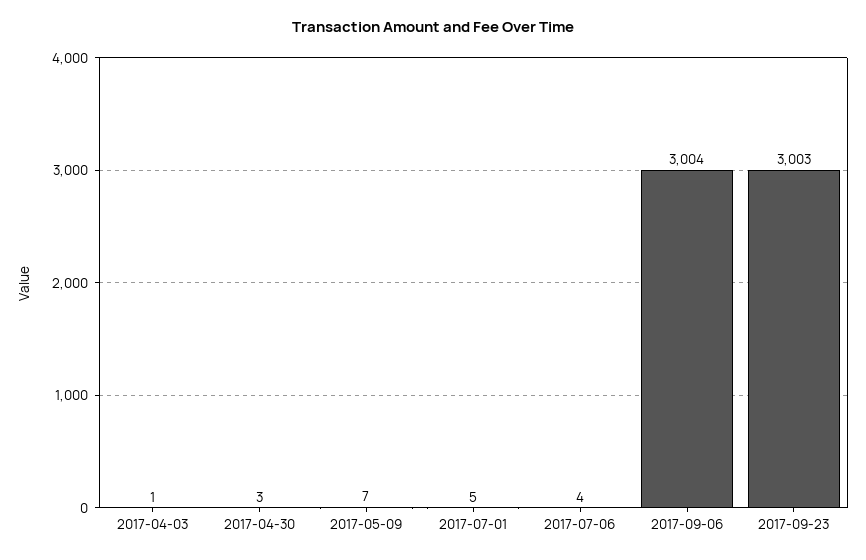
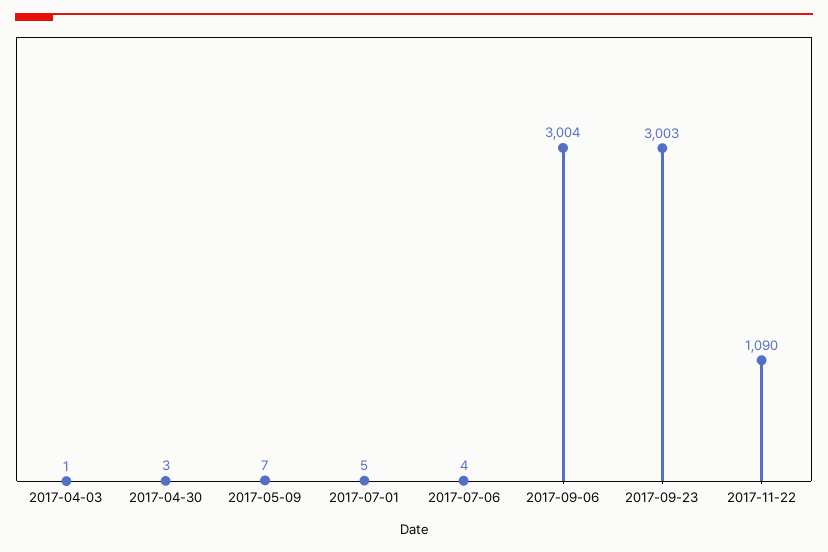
2017-11-22: none -> 1090

